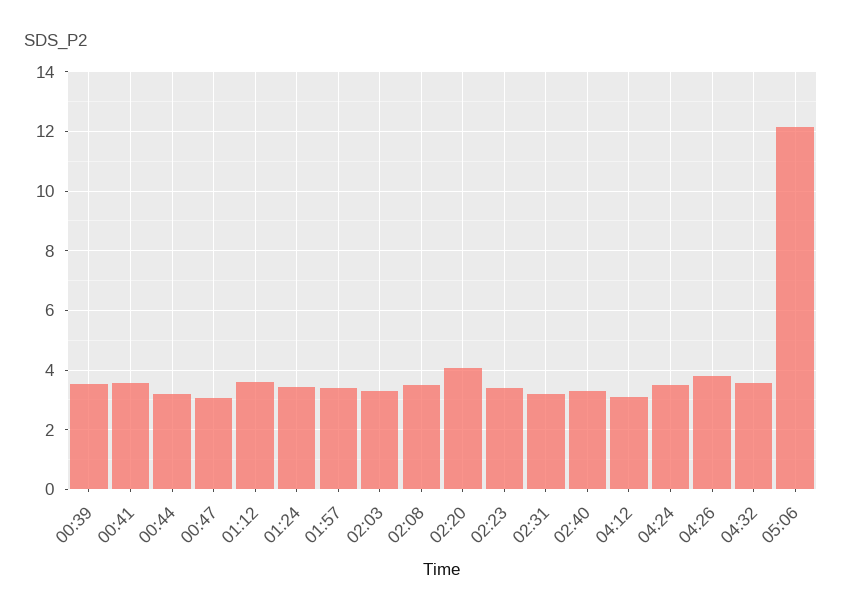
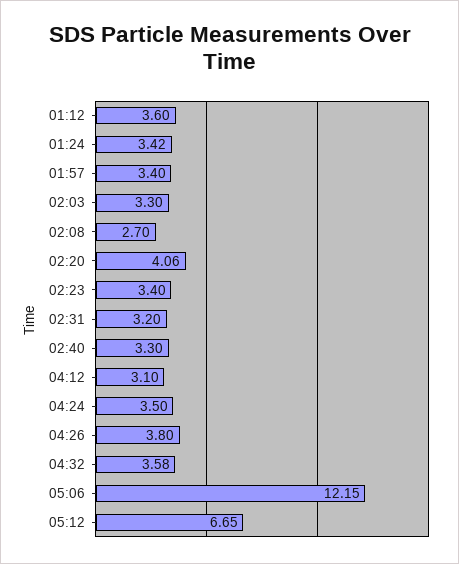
00:39: 3.5 -> none
00:41: 3.5 -> none
00:44: 3.25 -> none
00:47: 3 -> none
02:08: 3.5 -> 2.7
05:12: none -> 6.65

